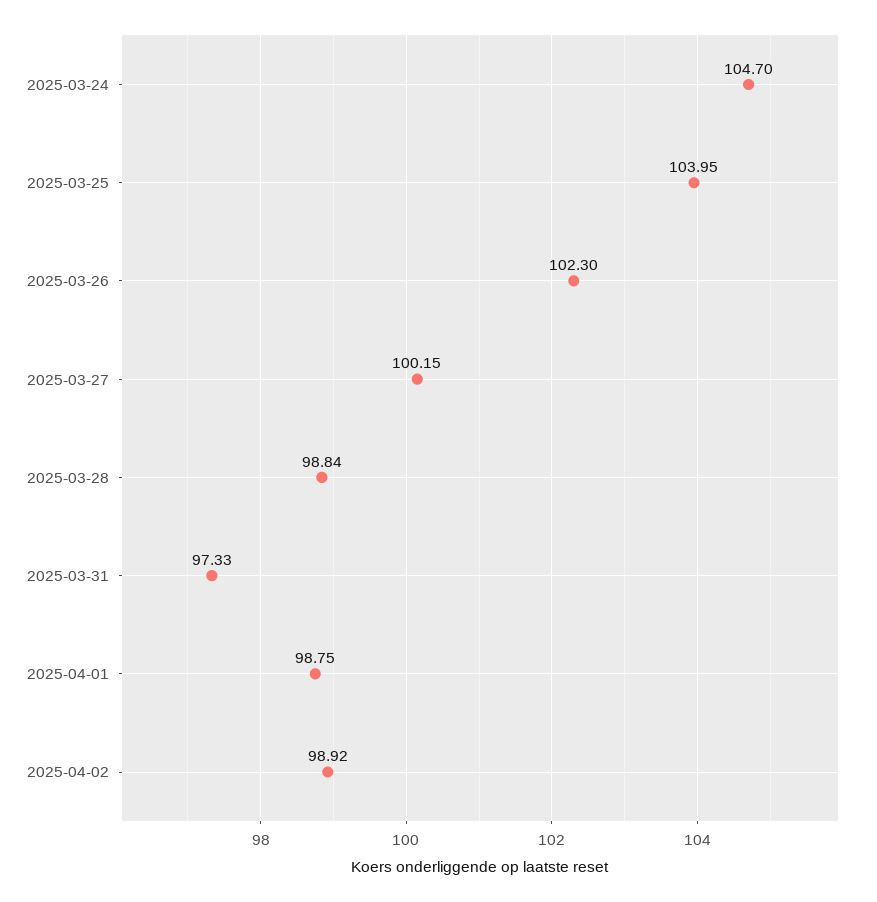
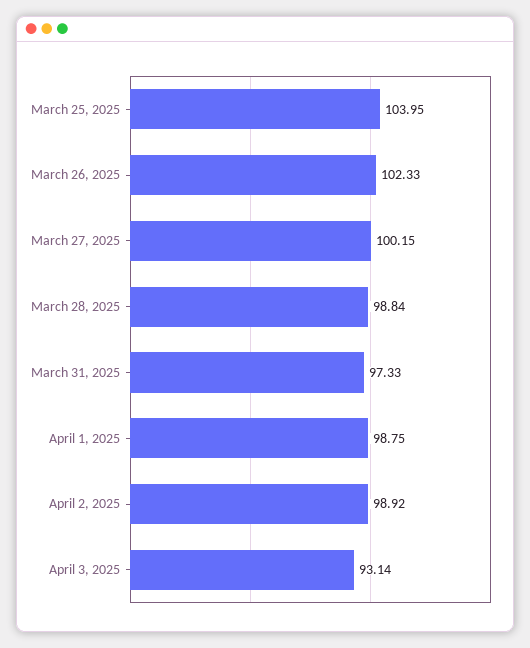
2025-03-24: 104.7 -> none
2025-03-26: 102.3 -> 102.33
April 3, 2025: none -> 93.14

